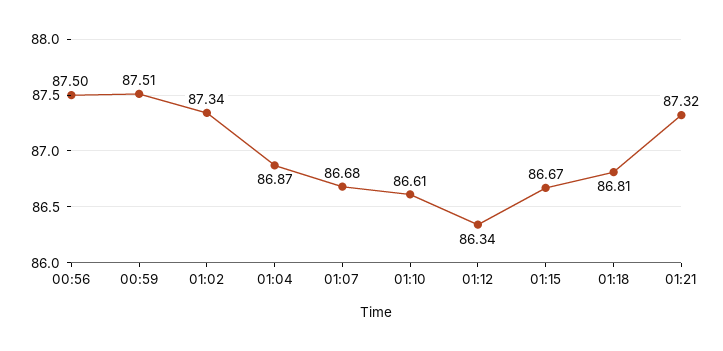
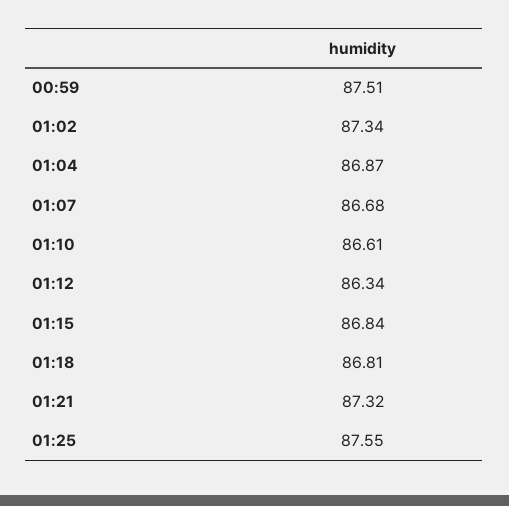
00:56: 87.5 -> none
01:15: 86.67 -> 86.84
01:25: none -> 87.55

